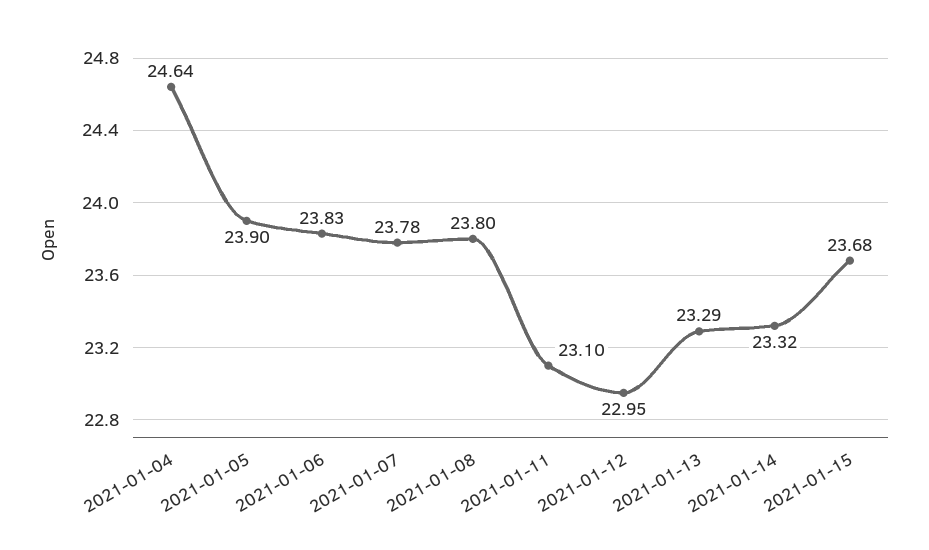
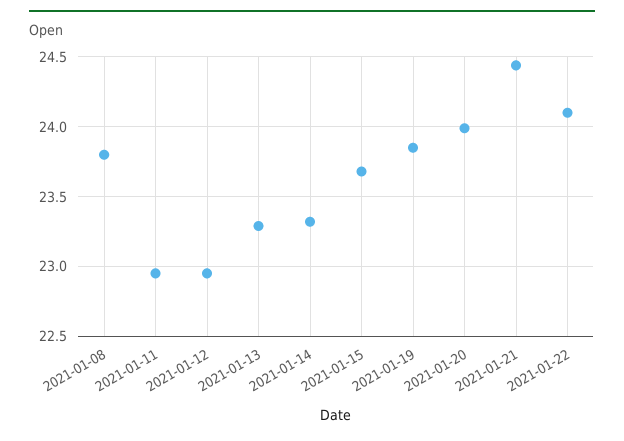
2021-01-04: 24.64 -> none
2021-01-05: 23.9 -> none
2021-01-06: 23.83 -> none
2021-01-07: 23.78 -> none
2021-01-11: 23.1 -> 22.95
2021-01-19: none -> 23.85
2021-01-20: none -> 24
2021-01-21: none -> 24.45
2021-01-22: none -> 24.1

